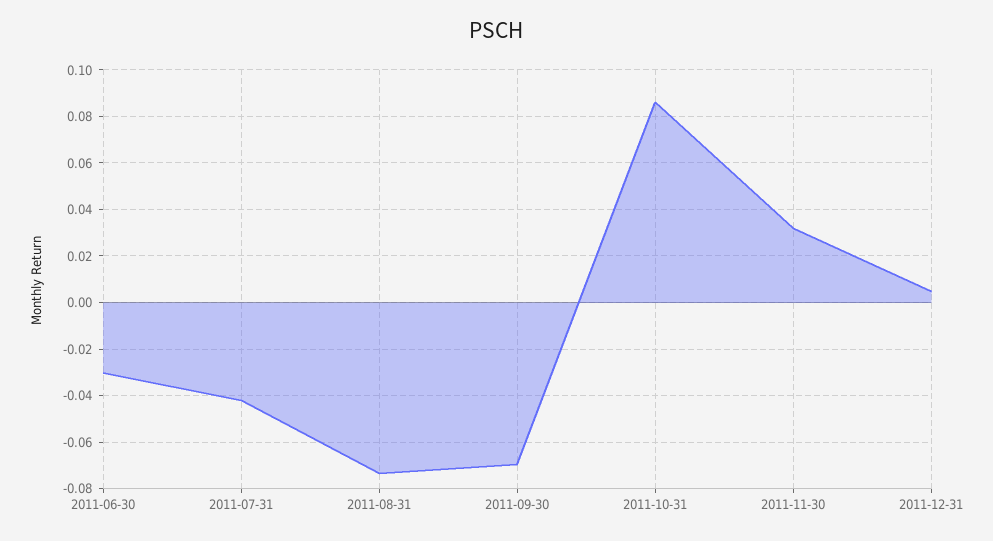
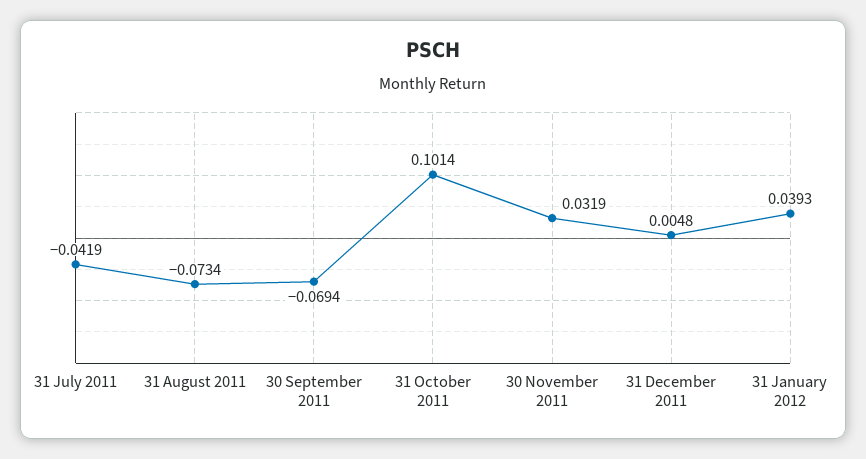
2011-06-30: -0.03 -> none
2011-10-31: 0.085 -> 0.1014
31 January 2012: none -> 0.0393

